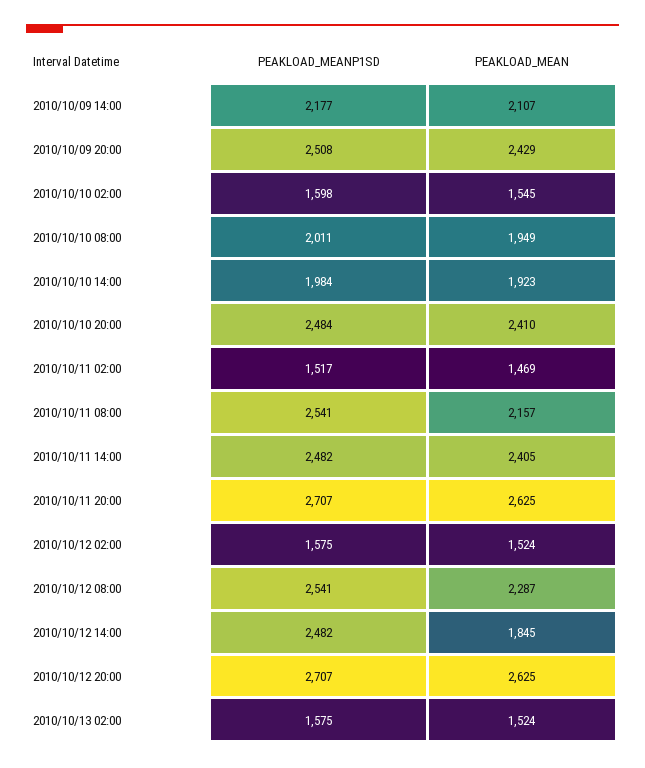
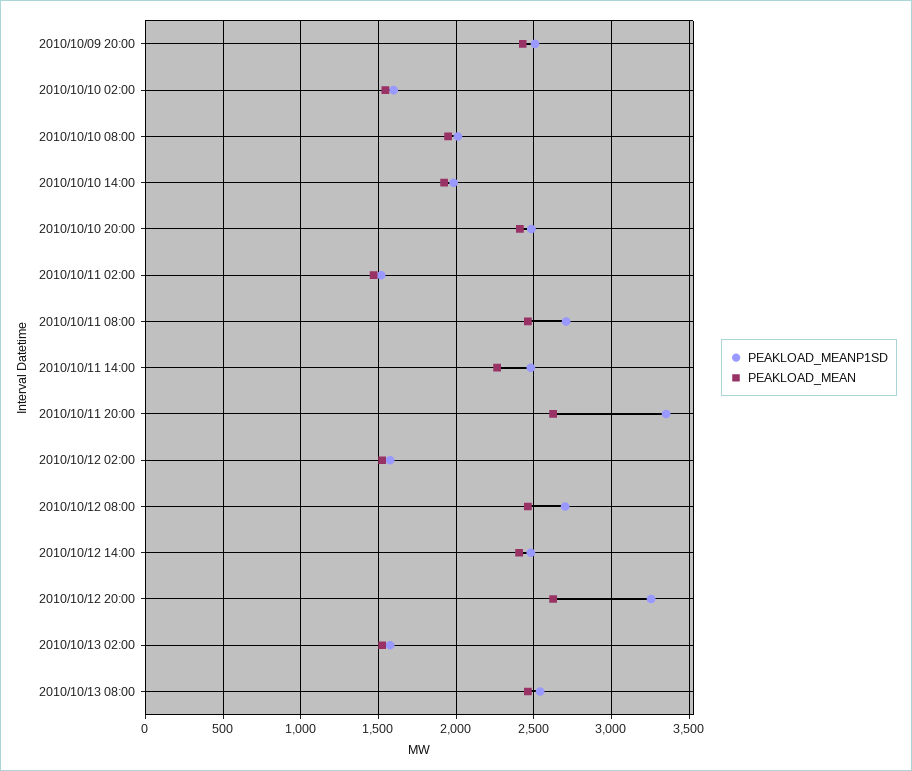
PEAKLOAD_MEANP1SD, 2010/10/09 14:00: 2177 -> none
PEAKLOAD_MEAN, 2010/10/09 14:00: 2107 -> none
PEAKLOAD_MEANP1SD, 2010/10/11 08:00: 2541 -> 2700
PEAKLOAD_MEAN, 2010/10/11 08:00: 2157 -> 2450
PEAKLOAD_MEAN, 2010/10/11 14:00: 2405 -> 2250
PEAKLOAD_MEANP1SD, 2010/10/11 20:00: 2707 -> 3350
PEAKLOAD_MEANP1SD, 2010/10/12 08:00: 2541 -> 2700
PEAKLOAD_MEAN, 2010/10/12 08:00: 2287 -> 2450
PEAKLOAD_MEAN, 2010/10/12 14:00: 1845 -> 2400
PEAKLOAD_MEANP1SD, 2010/10/12 20:00: 2707 -> 3250
PEAKLOAD_MEANP1SD, 2010/10/13 08:00: none -> 2550
PEAKLOAD_MEAN, 2010/10/13 08:00: none -> 2450

